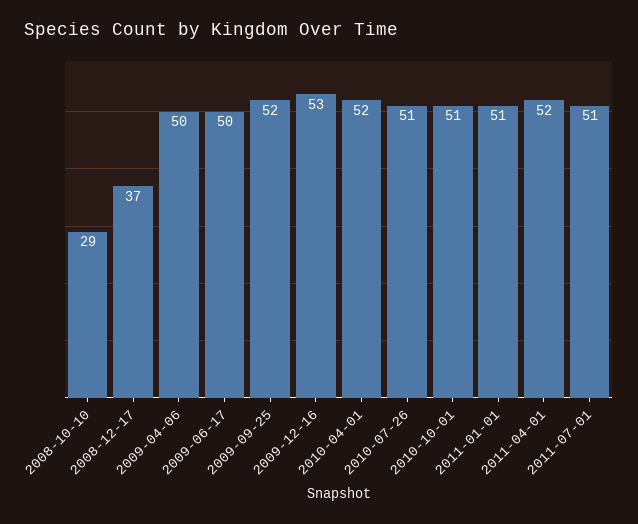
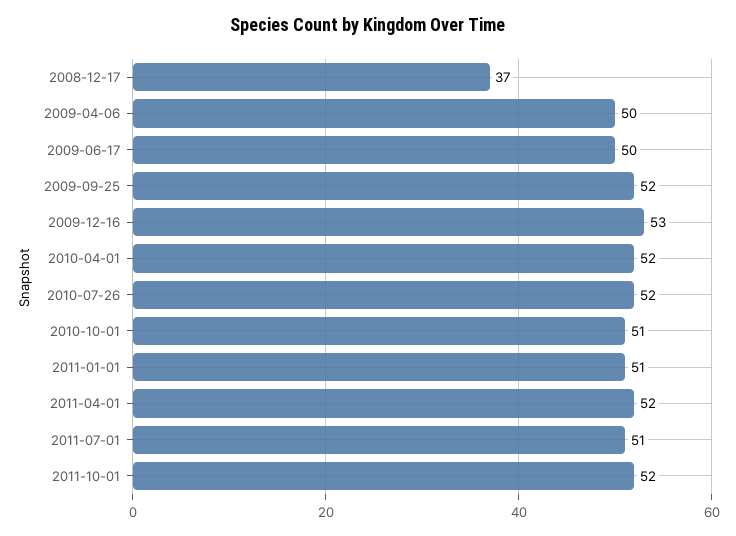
2008-10-10: 29 -> none
2010-07-26: 51 -> 52
2011-10-01: none -> 52

